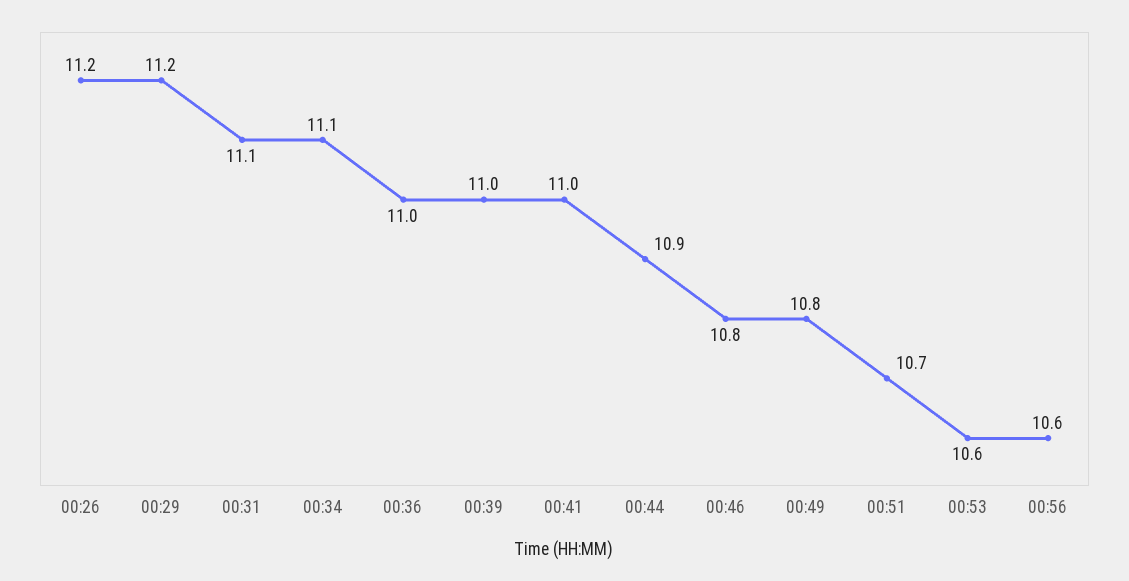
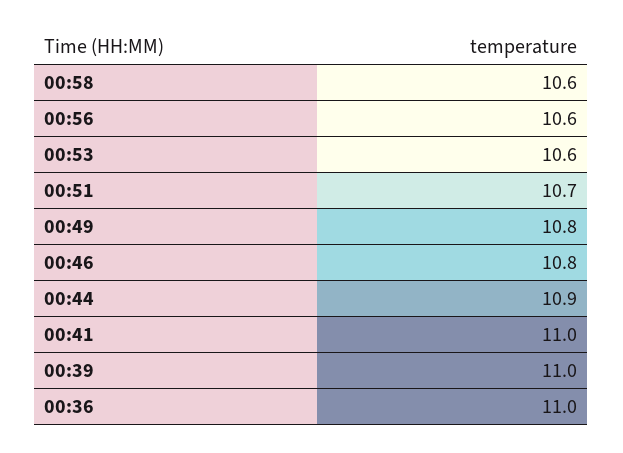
00:26: 11.2 -> none
00:29: 11.2 -> none
00:31: 11.1 -> none
00:34: 11.1 -> none
00:58: none -> 10.6

